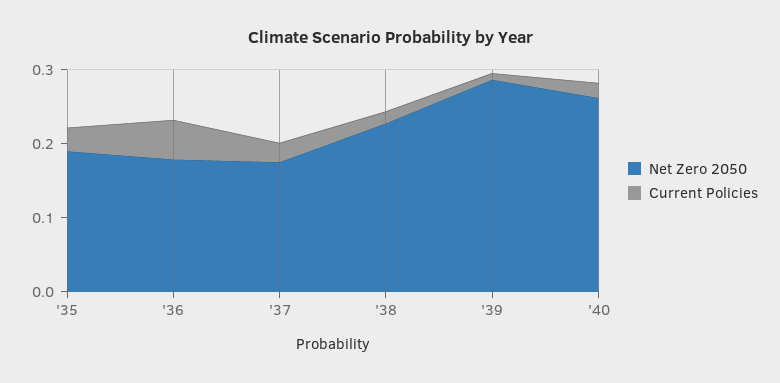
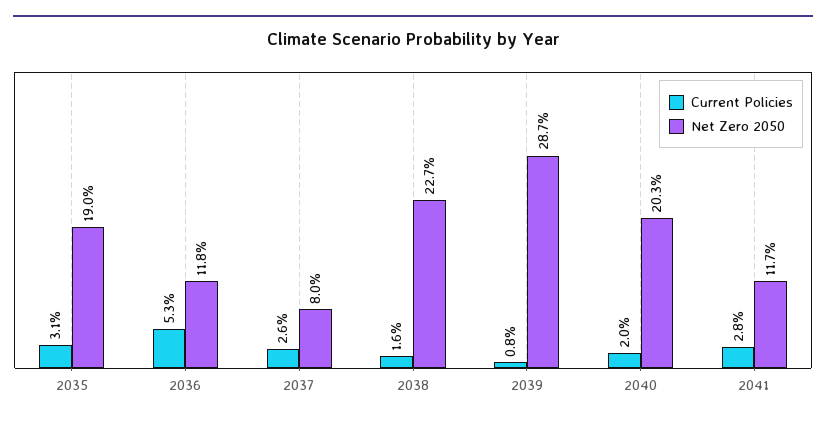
Net Zero 2050, '36: 0.18 -> 0.118
Net Zero 2050, '37: 0.18 -> 0.08
Net Zero 2050, '40: 0.26 -> 0.203
Current Policies, 2041: none -> 0.028
Net Zero 2050, 2041: none -> 0.117

